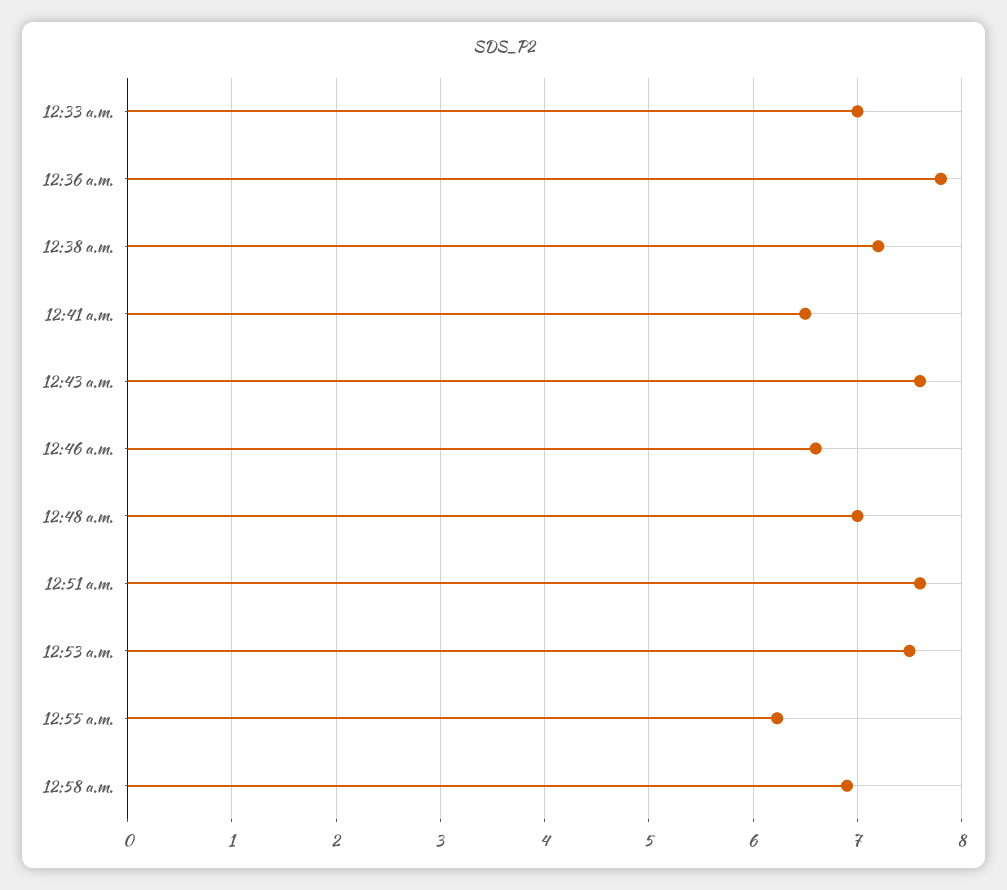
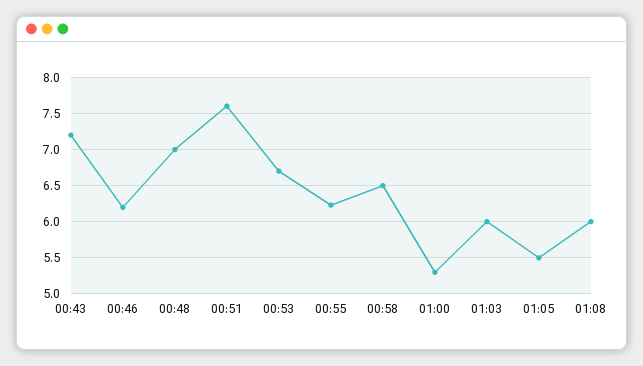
12:33 a.m.: 7 -> none
12:36 a.m.: 7.8 -> none
12:38 a.m.: 7.2 -> none
12:41 a.m.: 6.5 -> none
12:43 a.m.: 7.6 -> 7.2
12:46 a.m.: 6.6 -> 6.2
12:53 a.m.: 7.5 -> 6.7
12:58 a.m.: 6.9 -> 6.5
01:00: none -> 5.3
01:03: none -> 6
01:05: none -> 5.5
01:08: none -> 6

